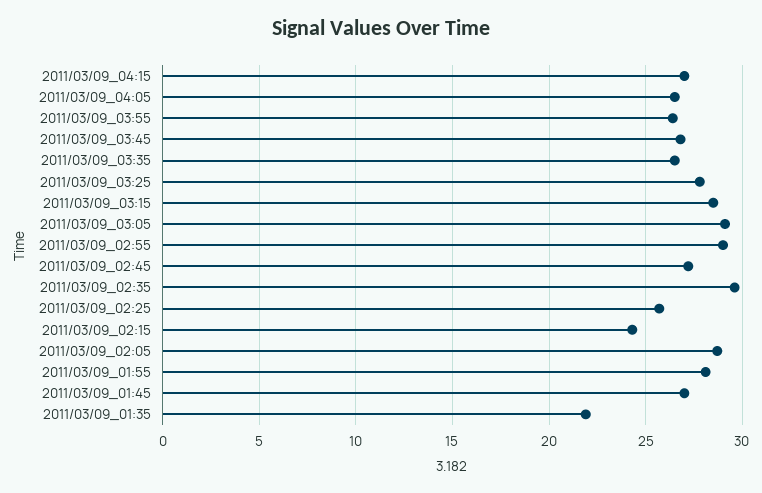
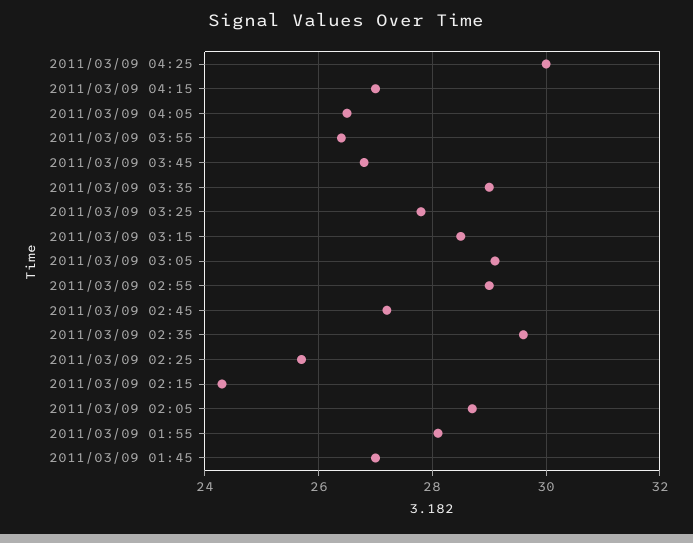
2011/03/09_03:35: 26.5 -> 29
2011/03/09_01:35: 22 -> none
2011/03/09 04:25: none -> 30

